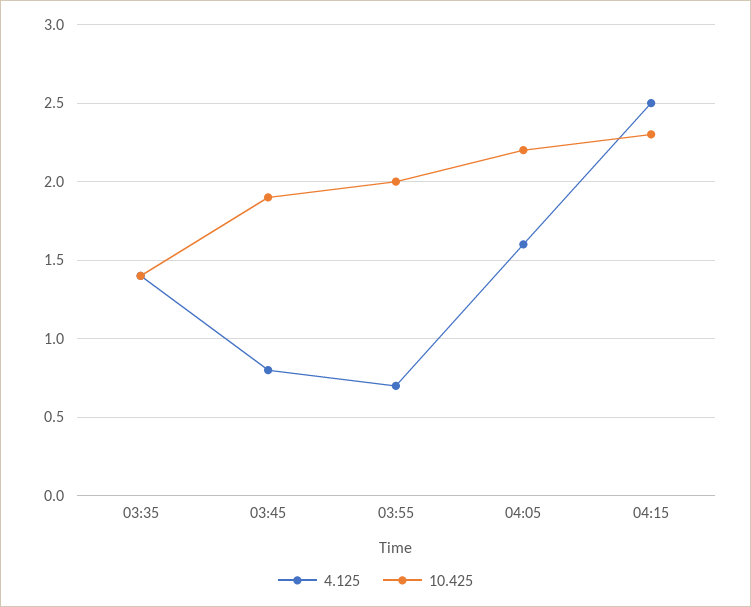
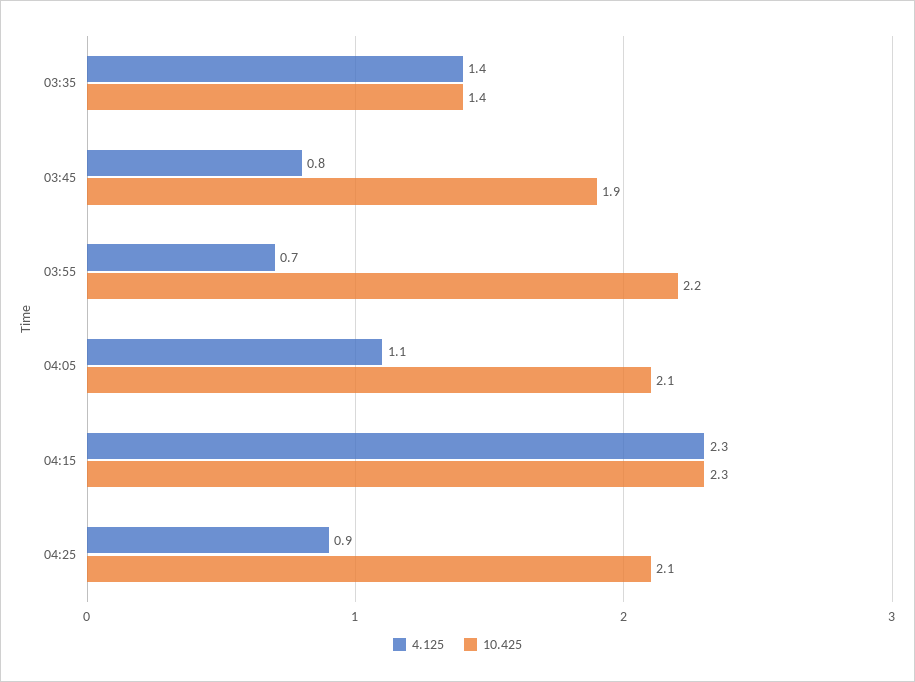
10.425, 03:55: 2 -> 2.2
4.125, 04:05: 1.6 -> 1.1
10.425, 04:05: 2.2 -> 2.1
4.125, 04:15: 2.5 -> 2.3
4.125, 04:25: none -> 0.9
10.425, 04:25: none -> 2.1

